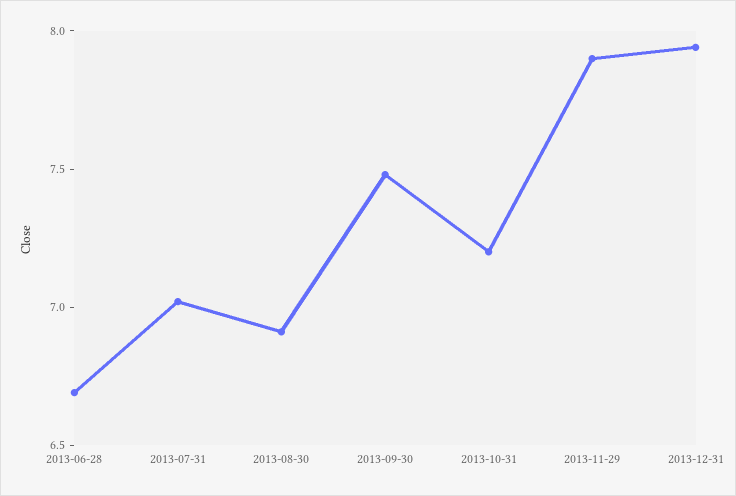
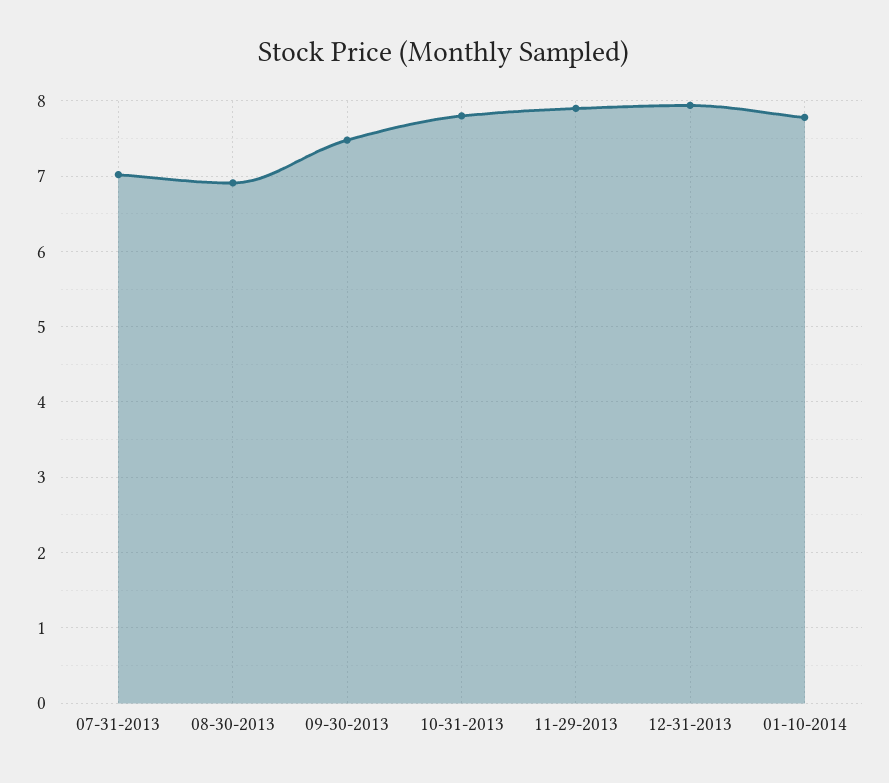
2013-06-28: 6.7 -> none
2013-10-31: 7.2 -> 7.8
01-10-2014: none -> 7.8

